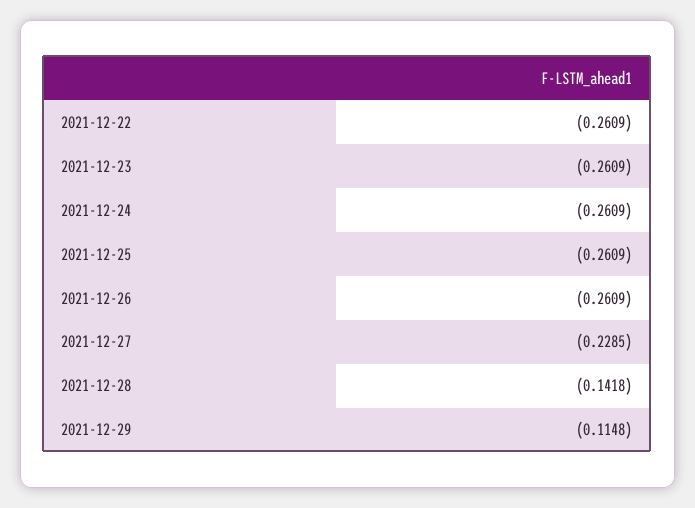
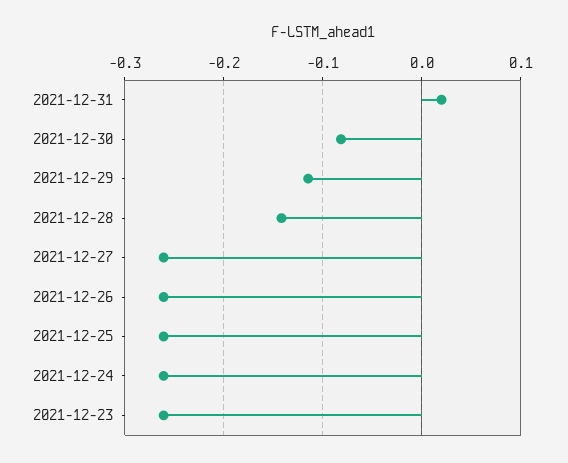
2021-12-22: -0.2609 -> none
2021-12-27: -0.2285 -> -0.26
2021-12-31: none -> 0.02
2021-12-30: none -> -0.08

